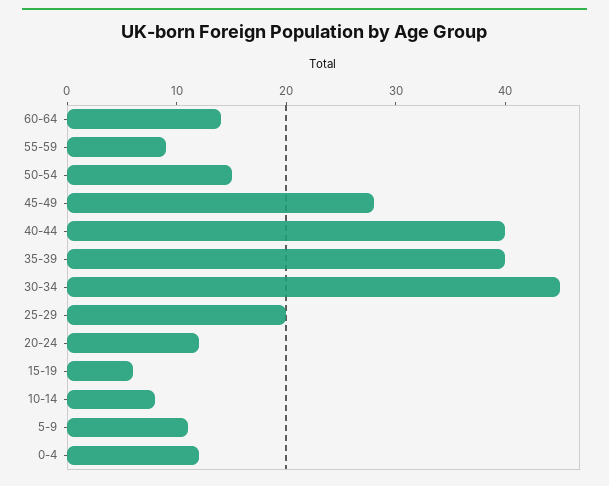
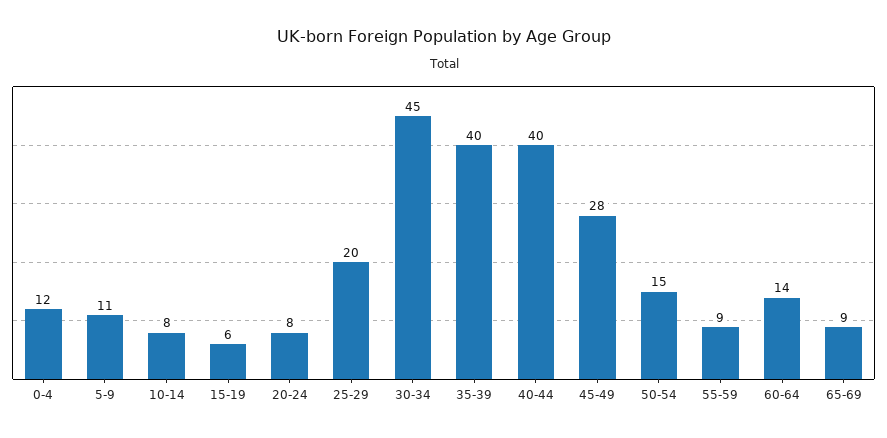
20-24: 12 -> 8
65-69: none -> 9

